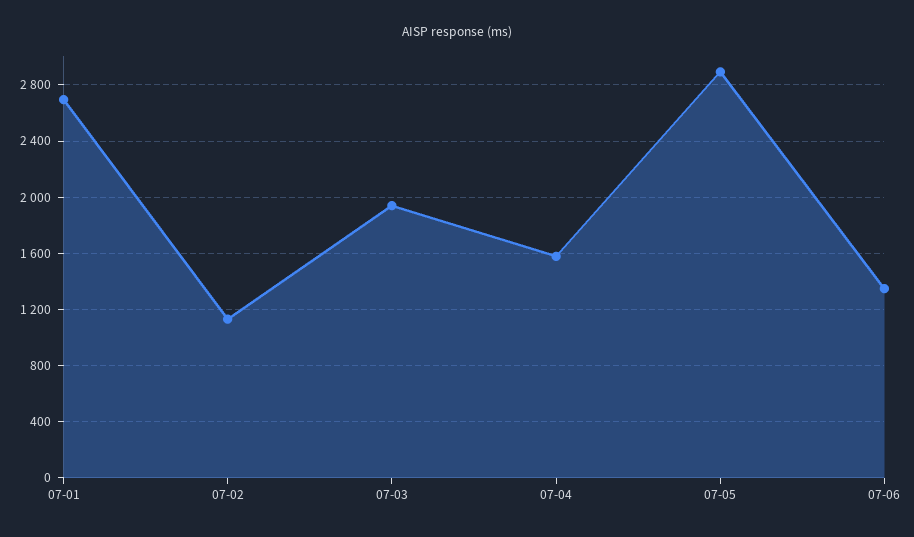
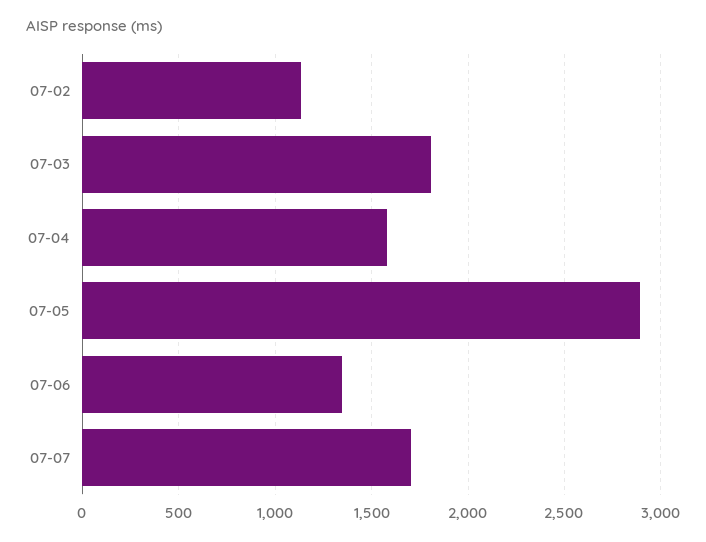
07-01: 2700 -> none
07-03: 1950 -> 1800
07-07: none -> 1700

